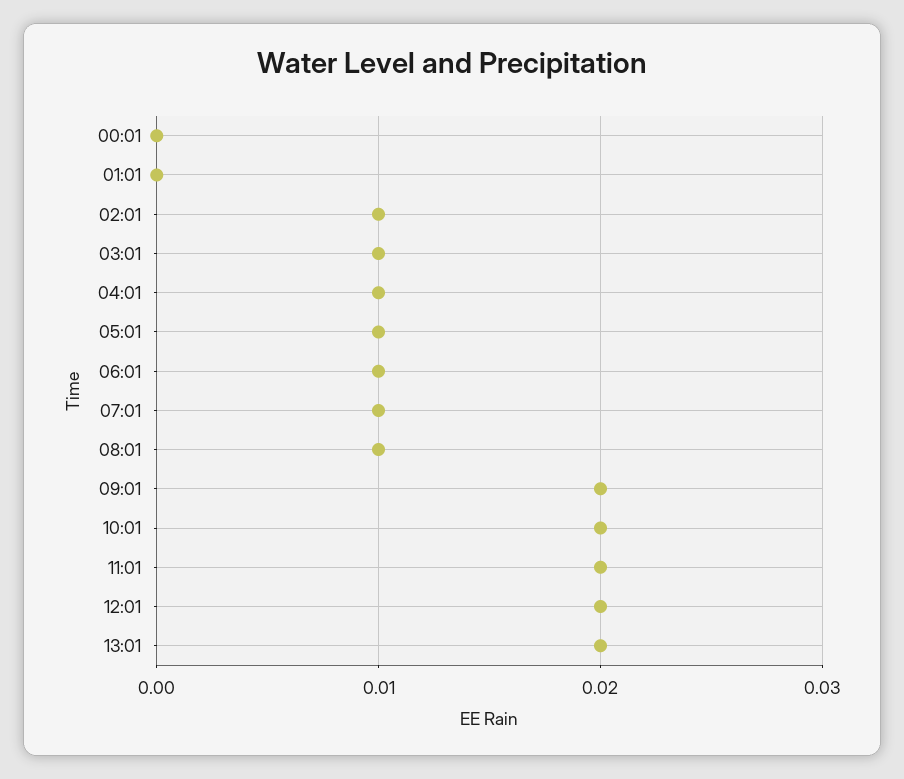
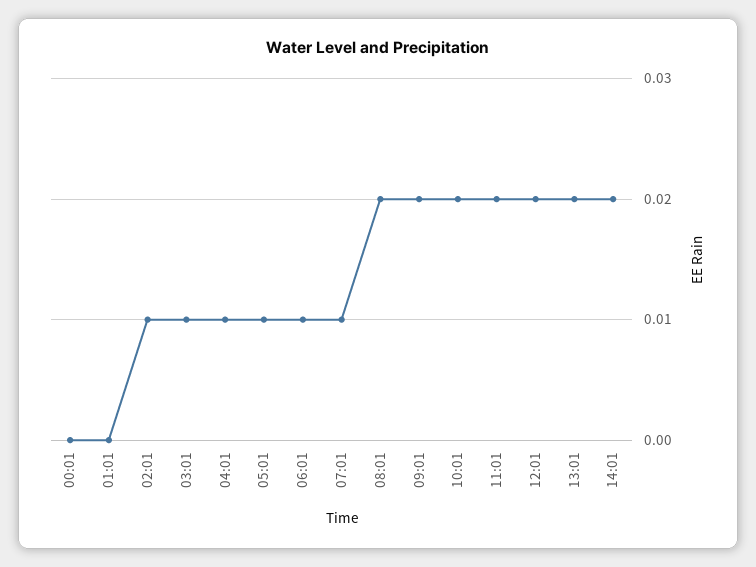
08:01: 0.01 -> 0.02
14:01: none -> 0.02

